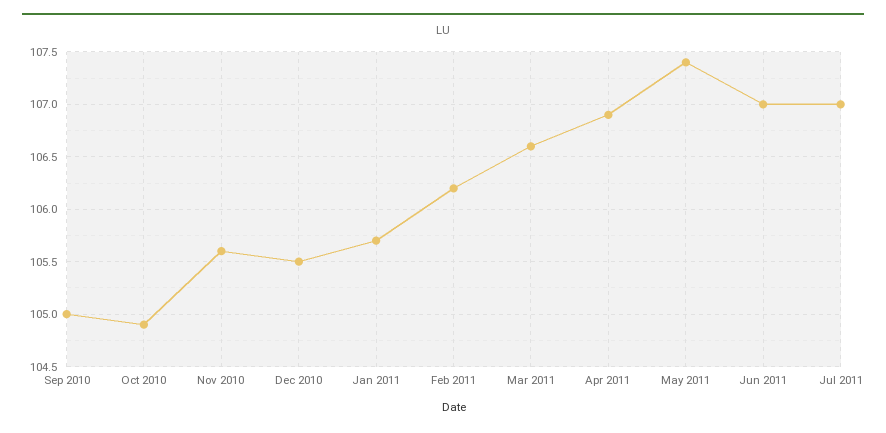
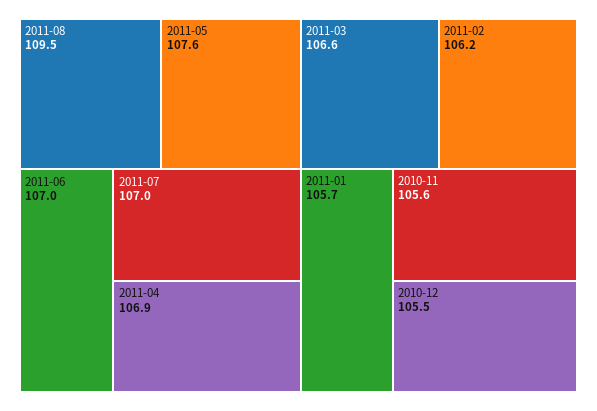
Sep 2010: 105 -> none
Oct 2010: 104.9 -> none
May 2011: 107.4 -> 107.6
2011-08: none -> 109.5

